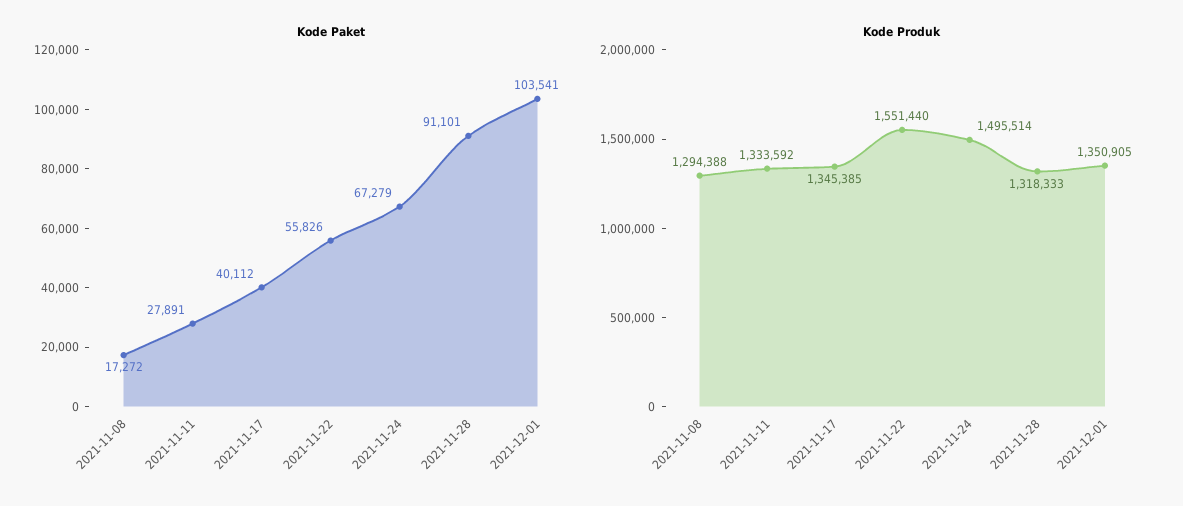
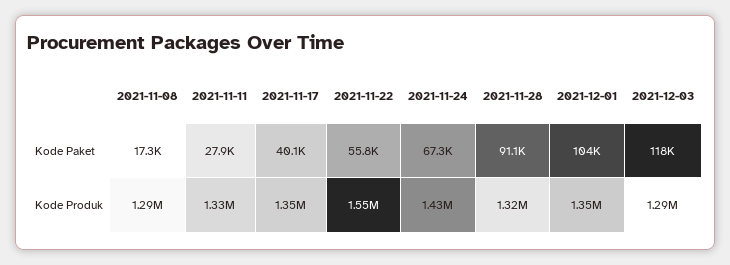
Kode Produk, 2021-11-24: 1495514 -> 1430000
Kode Paket, 2021-12-03: none -> 118000
Kode Produk, 2021-12-03: none -> 1290000

